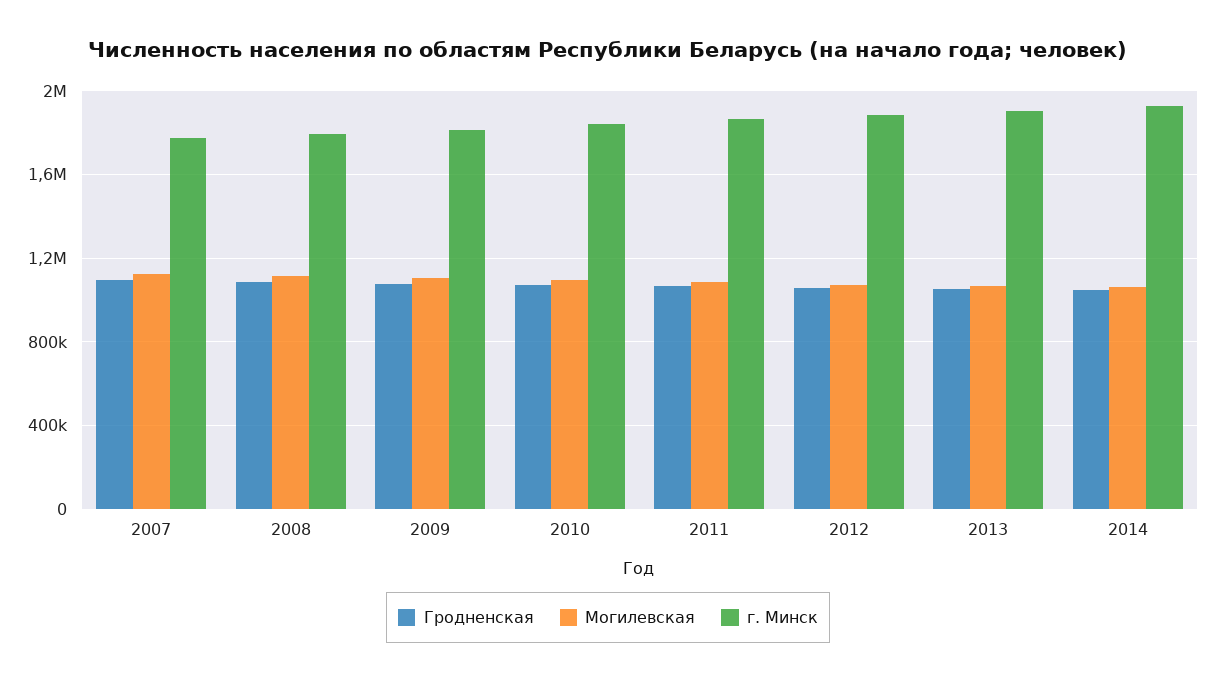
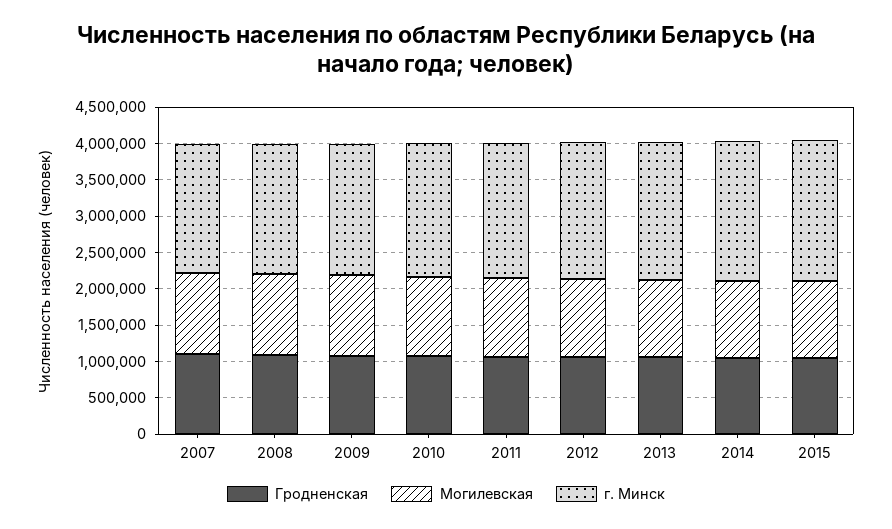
Гродненская, 2015: none -> 1000000
Могилевская, 2015: none -> 1000000
г. Минск, 2015: none -> 2000000

